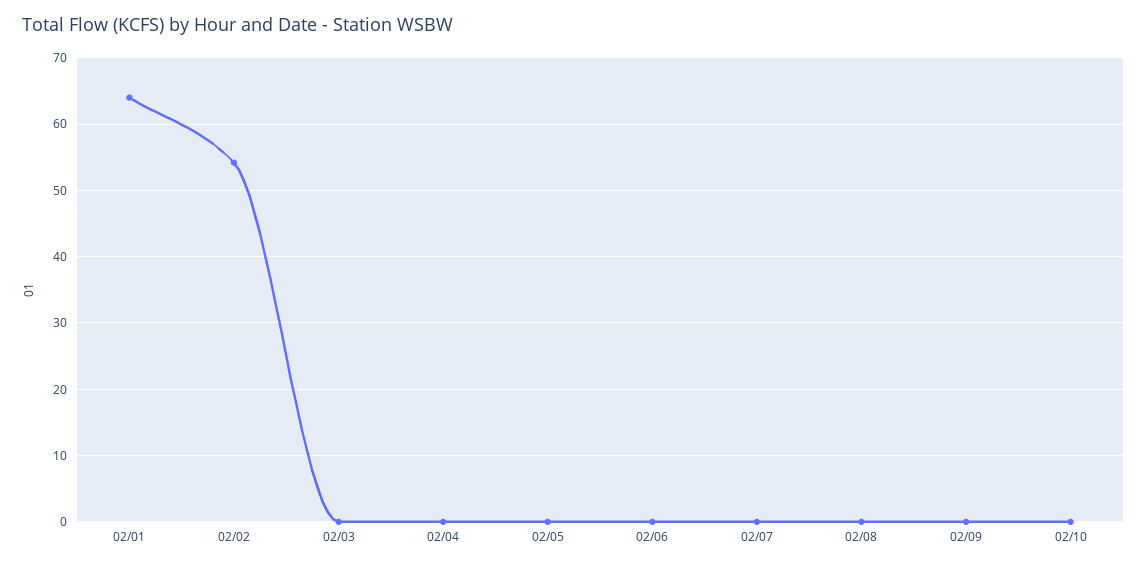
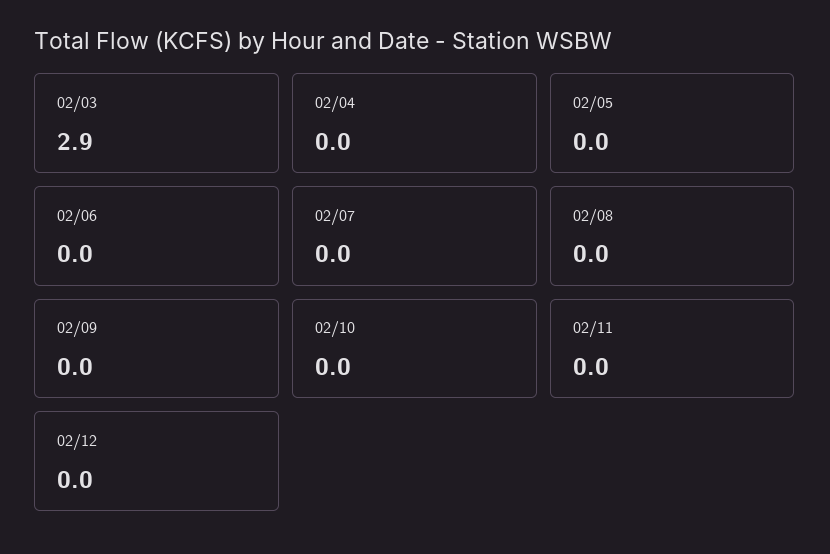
02/01: 64 -> none
02/02: 54 -> none
02/03: 0 -> 2.9
02/11: none -> 0
02/12: none -> 0

